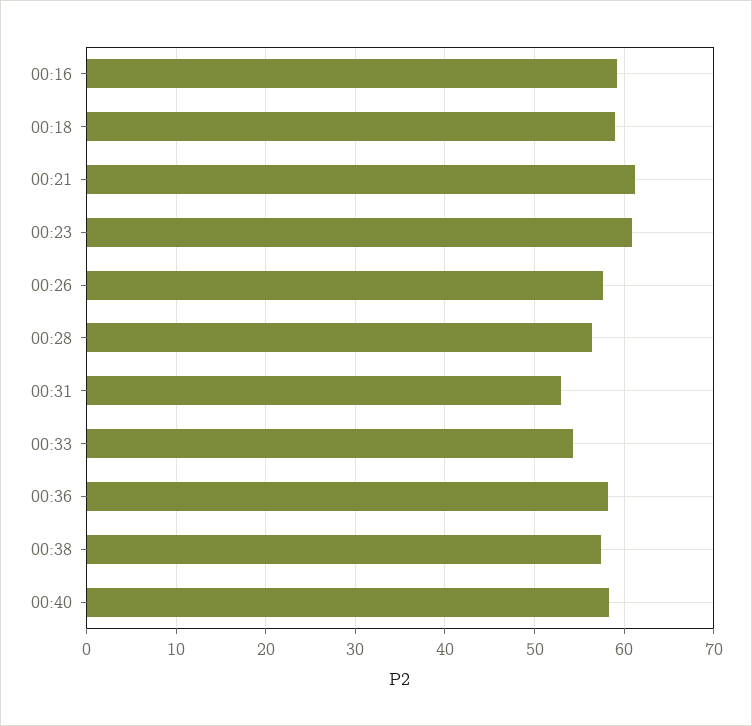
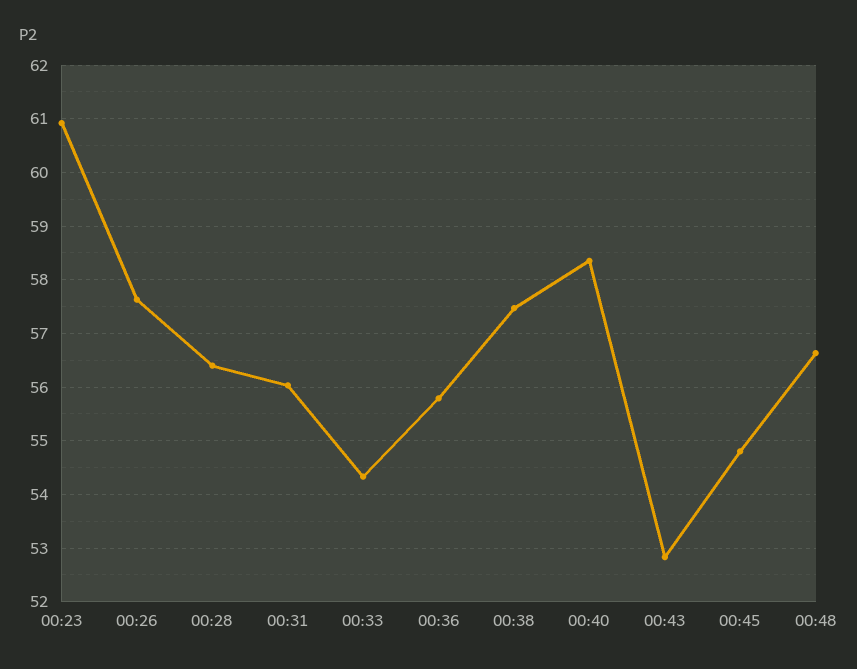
00:16: 59 -> none
00:18: 59 -> none
00:21: 61 -> none
00:31: 53 -> 56
00:36: 58 -> 55.8
00:43: none -> 52.8
00:45: none -> 54.8
00:48: none -> 56.6

